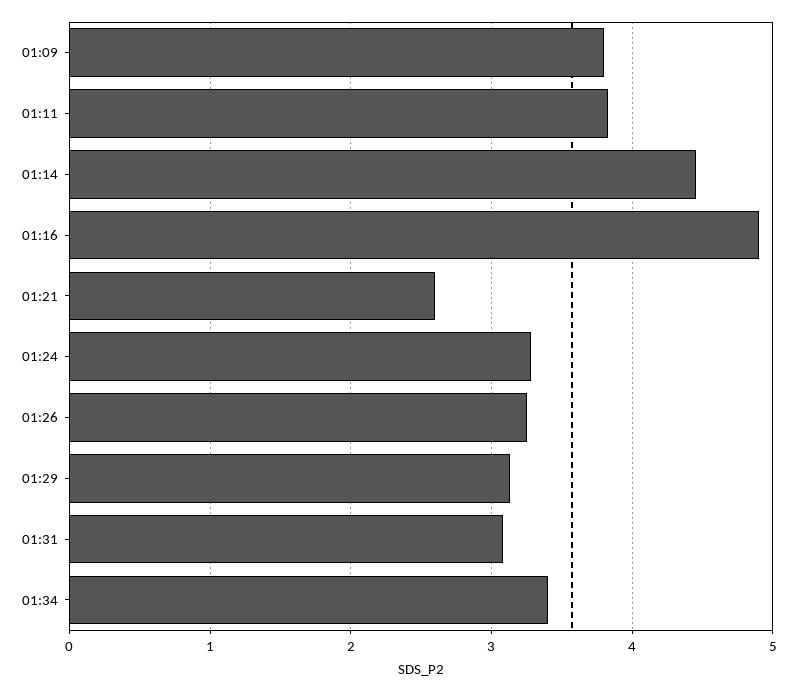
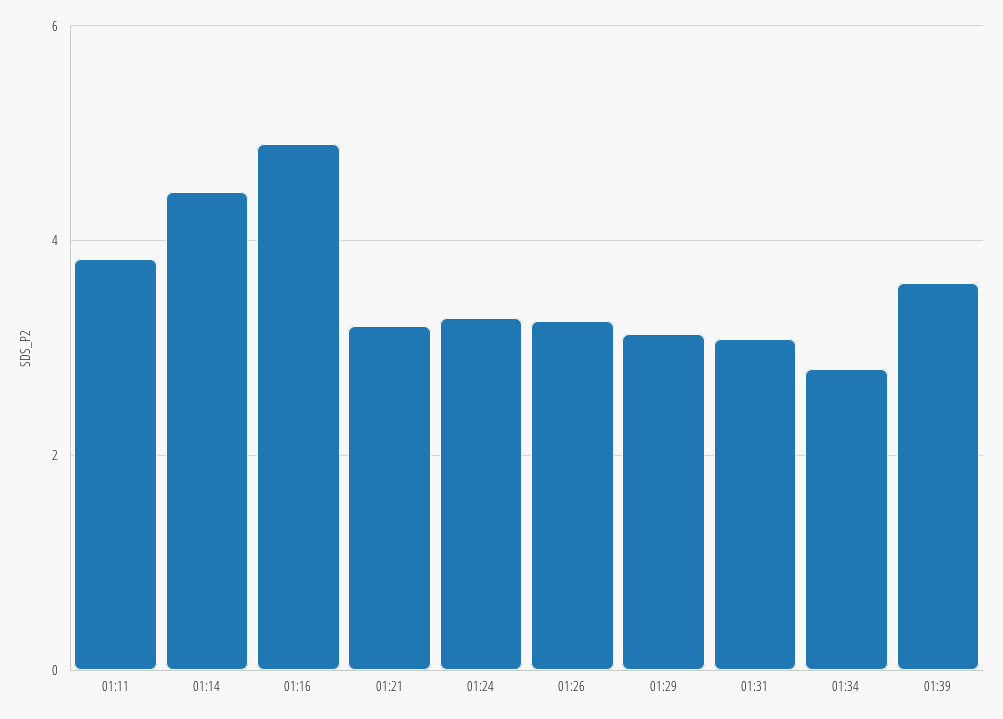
01:09: 3.8 -> none
01:21: 2.6 -> 3.2
01:34: 3.4 -> 2.8
01:39: none -> 3.6

